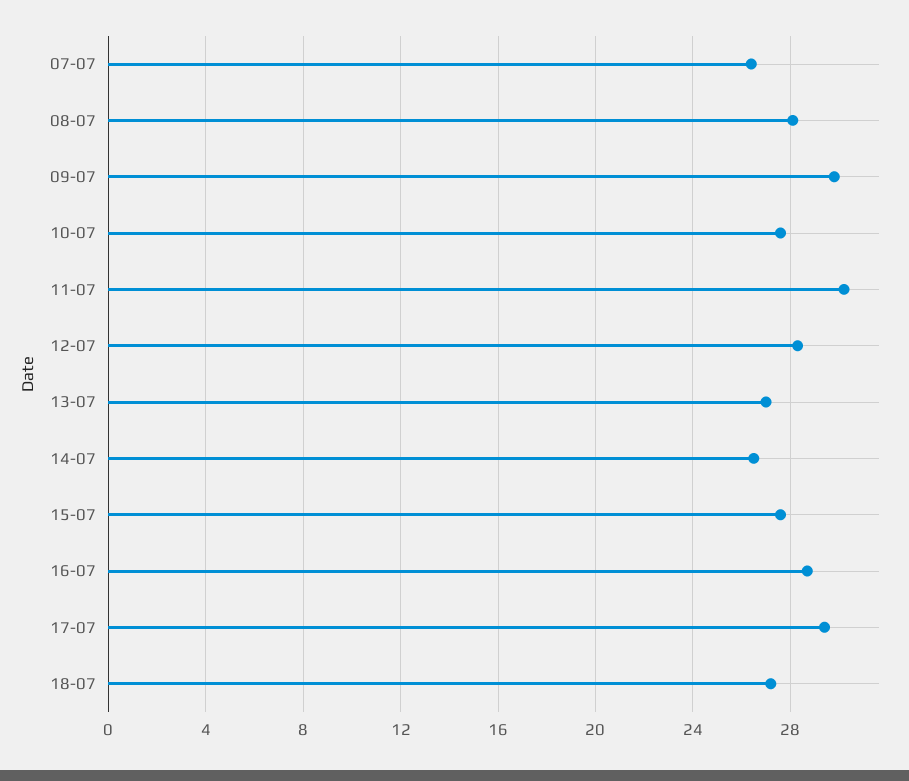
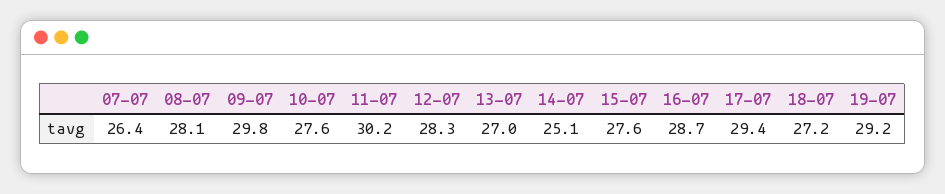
14-07: 26.5 -> 25.1
19-07: none -> 29.2

